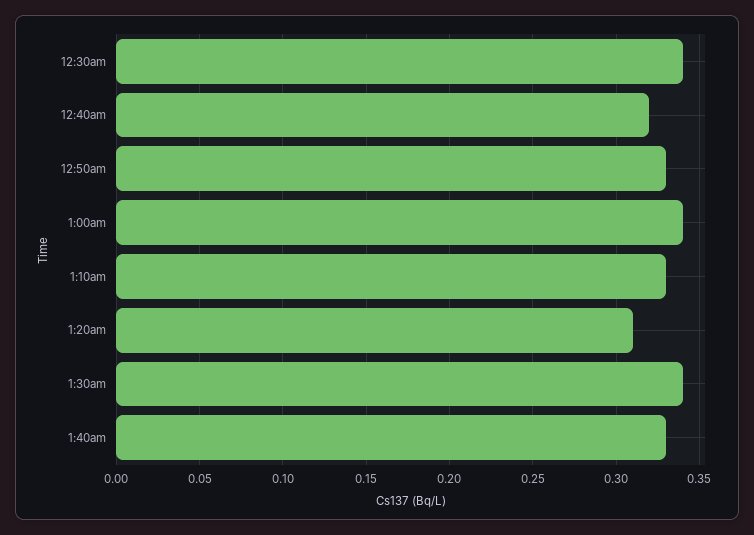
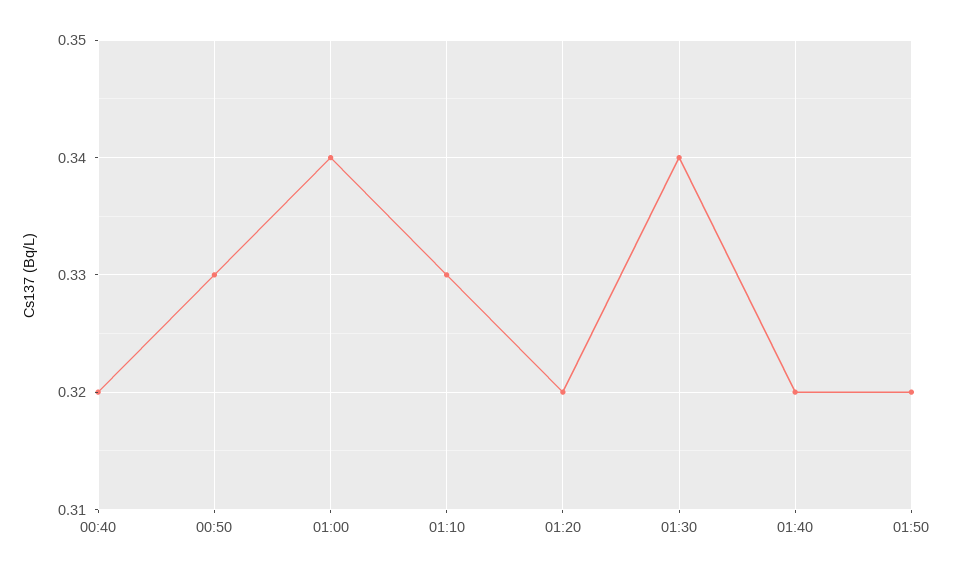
12:30am: 0.34 -> none
1:20am: 0.31 -> 0.32
1:40am: 0.33 -> 0.32
01:50: none -> 0.32

